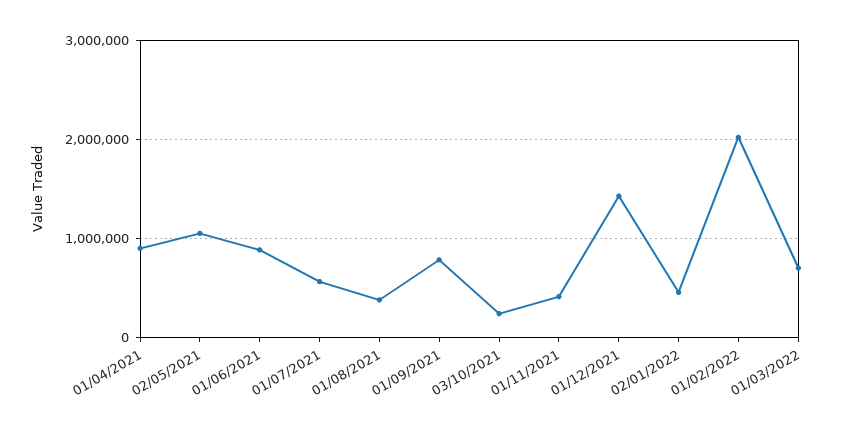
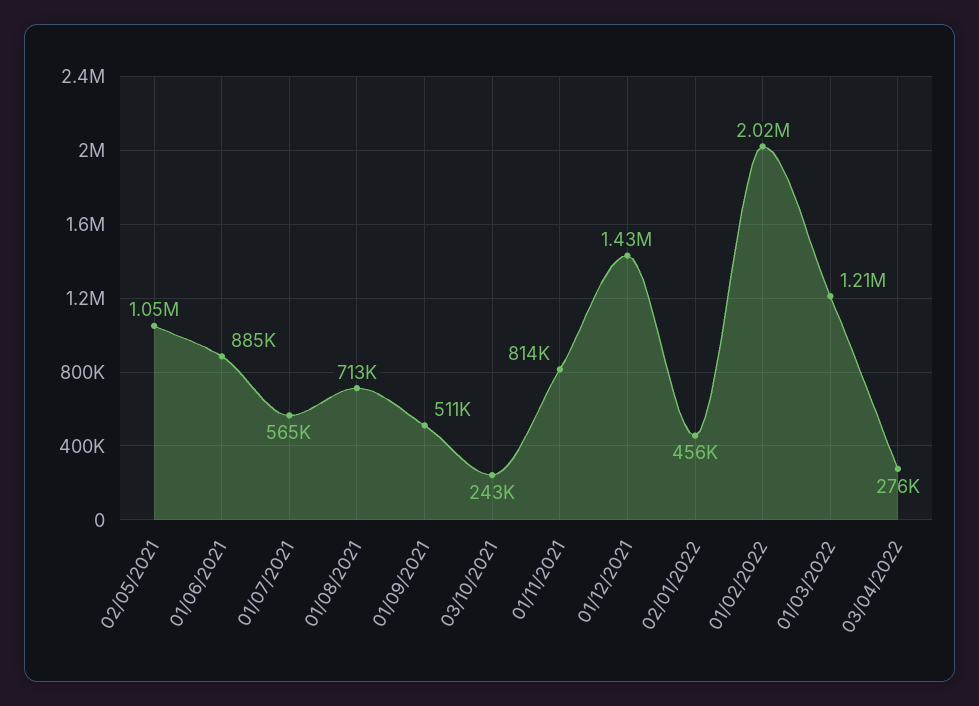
01/04/2021: 900000 -> none
01/08/2021: 400000 -> 713000
01/09/2021: 800000 -> 511000
01/11/2021: 400000 -> 814000
01/03/2022: 700000 -> 1210000
03/04/2022: none -> 276000

